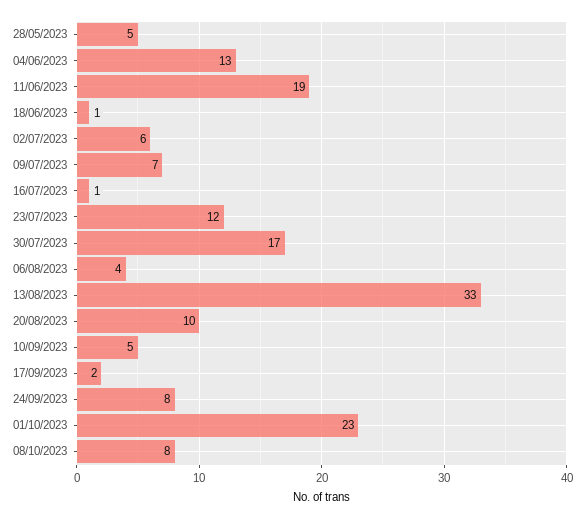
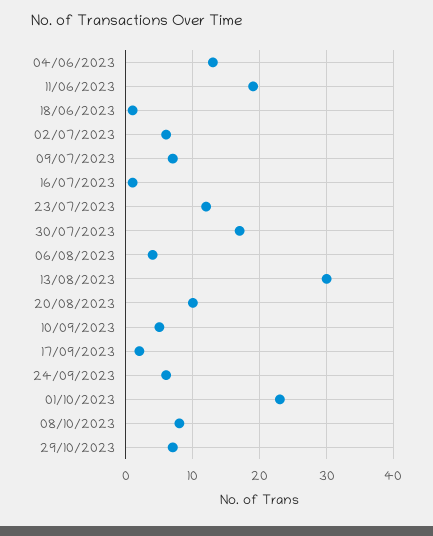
28/05/2023: 5 -> none
13/08/2023: 33 -> 30
24/09/2023: 8 -> 6
29/10/2023: none -> 7

